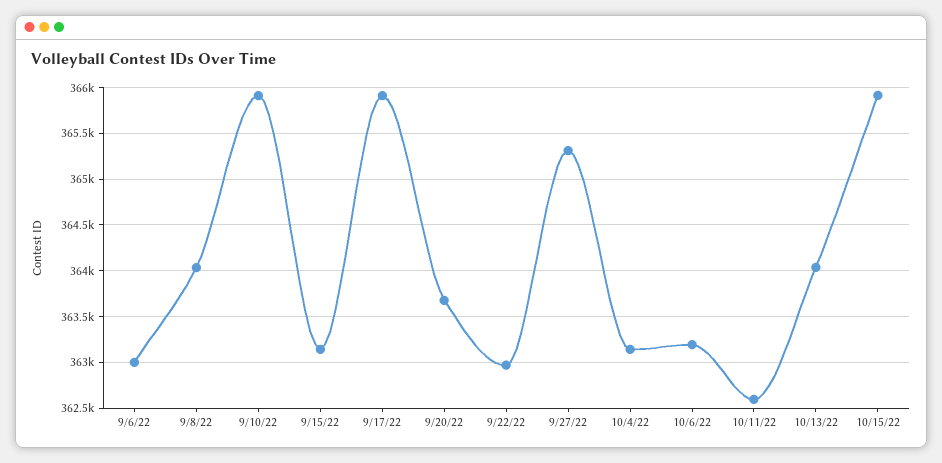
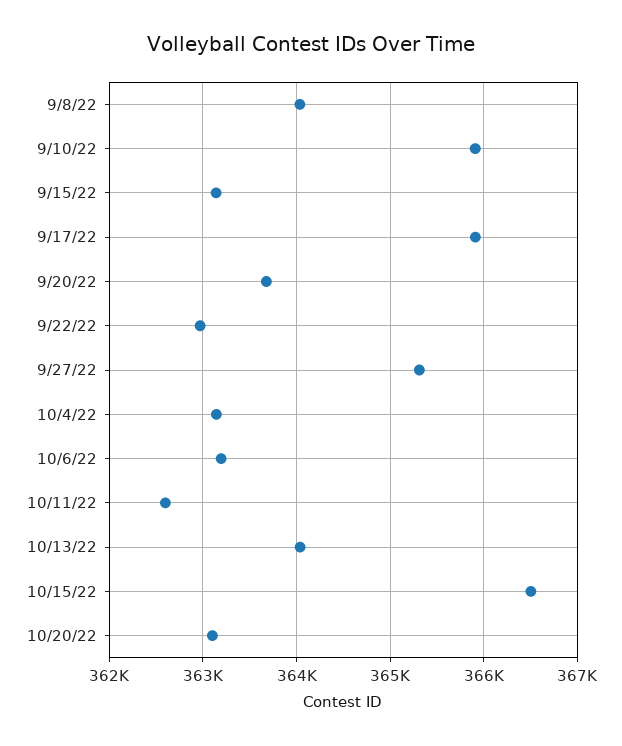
9/6/22: 363000 -> none
10/15/22: 365900 -> 366500
10/20/22: none -> 363100

